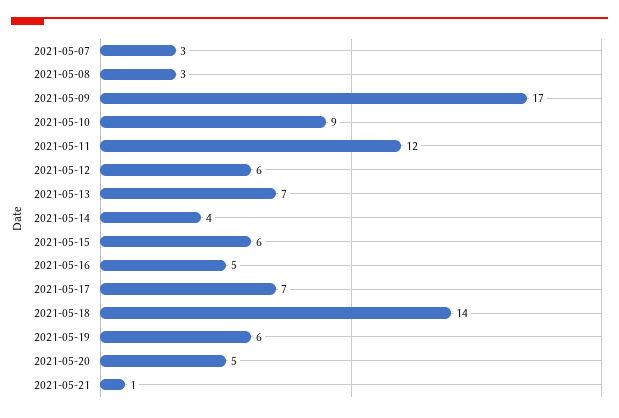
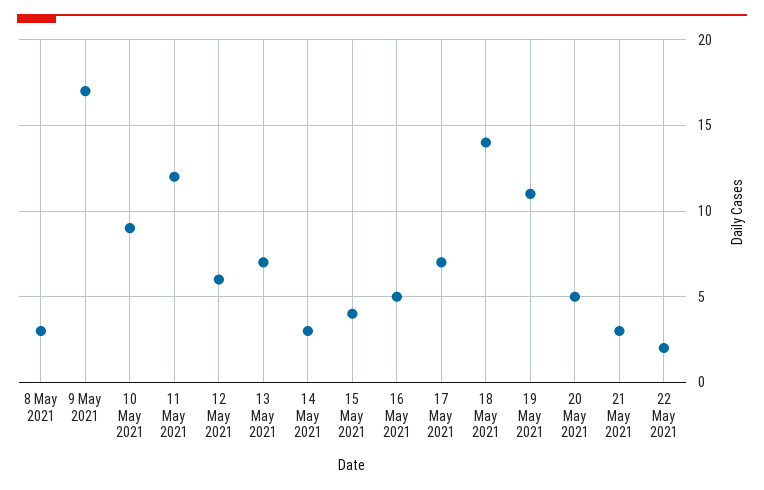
2021-05-07: 3 -> none
2021-05-14: 4 -> 3
2021-05-15: 6 -> 4
2021-05-19: 6 -> 11
2021-05-21: 1 -> 3
22 May 2021: none -> 2

